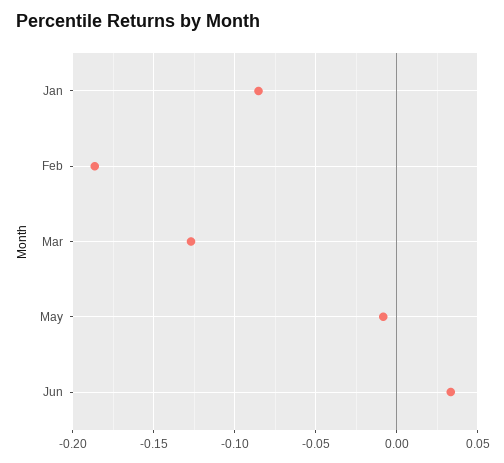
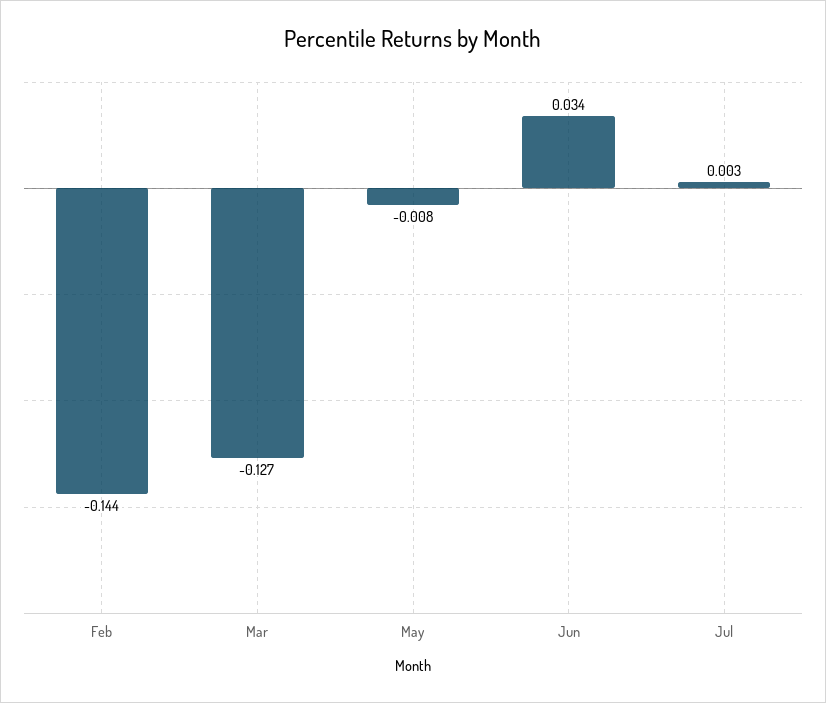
Jan: -0.085 -> none
Feb: -0.185 -> -0.144
Jul: none -> 0.003

